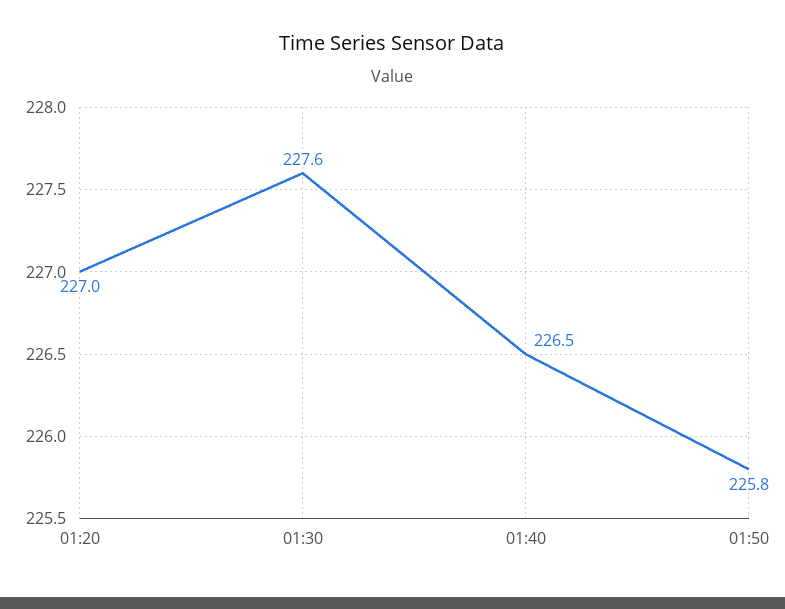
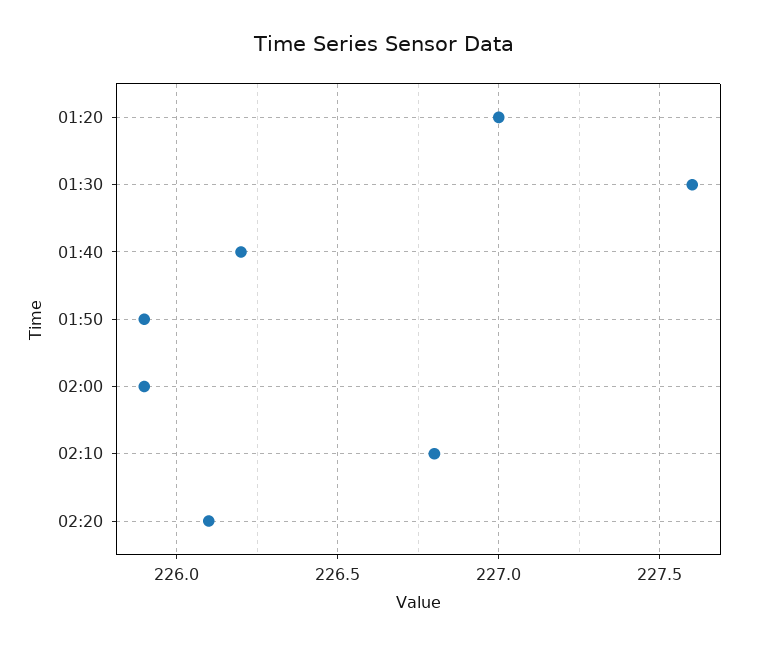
01:40: 226.5 -> 226.2
01:50: 225.8 -> 225.9
02:00: none -> 225.9
02:10: none -> 226.8
02:20: none -> 226.1

